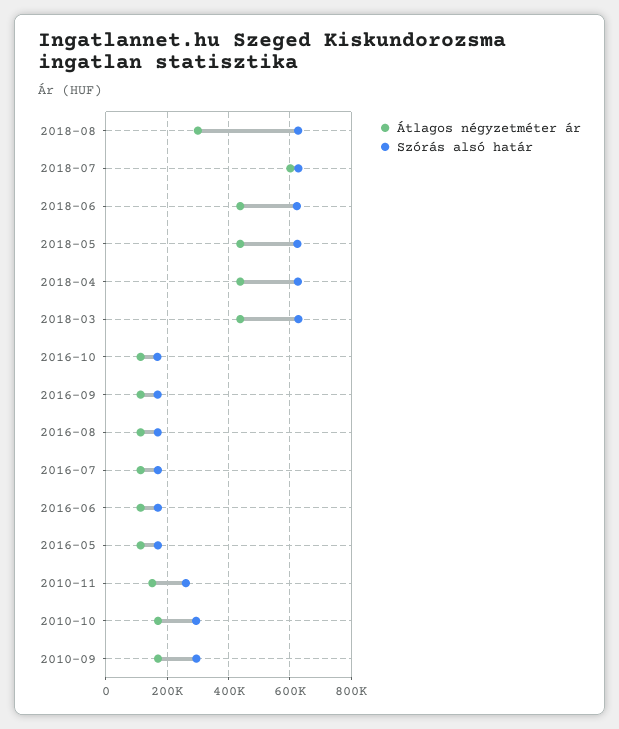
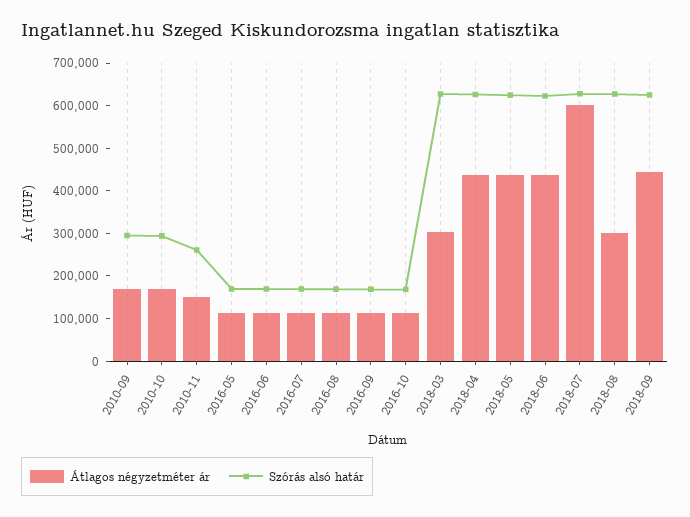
Átlagos négyzetméter ár, 2018-03: 440000 -> 300000
Átlagos négyzetméter ár, 2018-09: none -> 440000
Szórás alsó határ, 2018-09: none -> 620000

